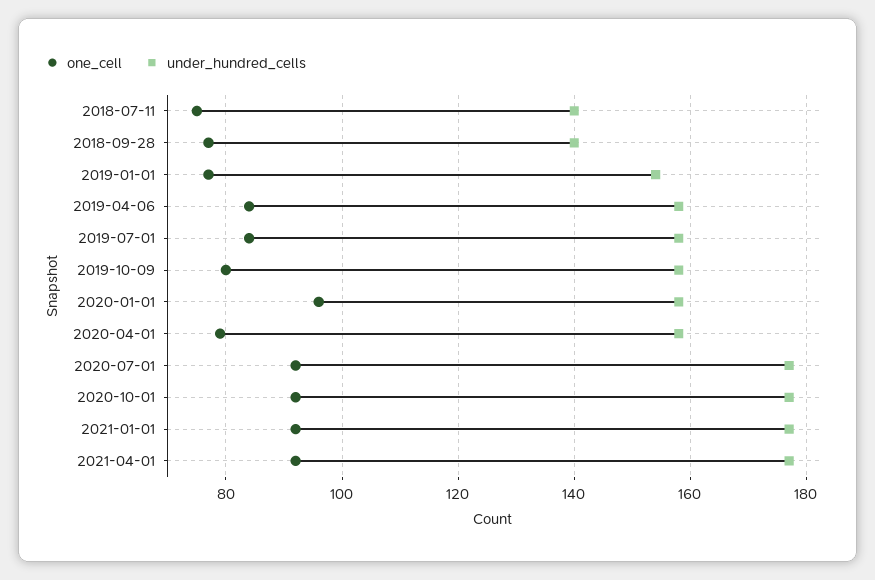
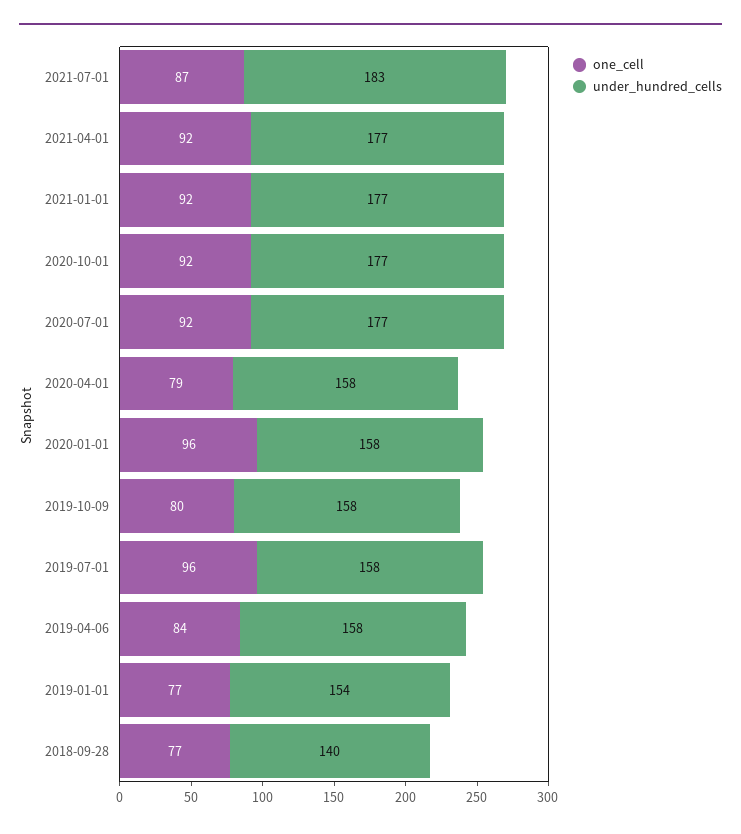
one_cell, 2018-07-11: 75 -> none
under_hundred_cells, 2018-07-11: 140 -> none
one_cell, 2019-07-01: 85 -> 96
one_cell, 2021-07-01: none -> 87
under_hundred_cells, 2021-07-01: none -> 183

